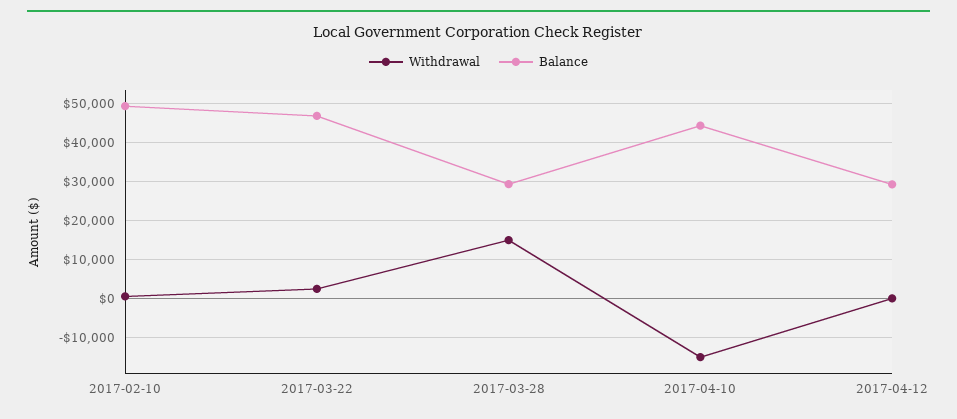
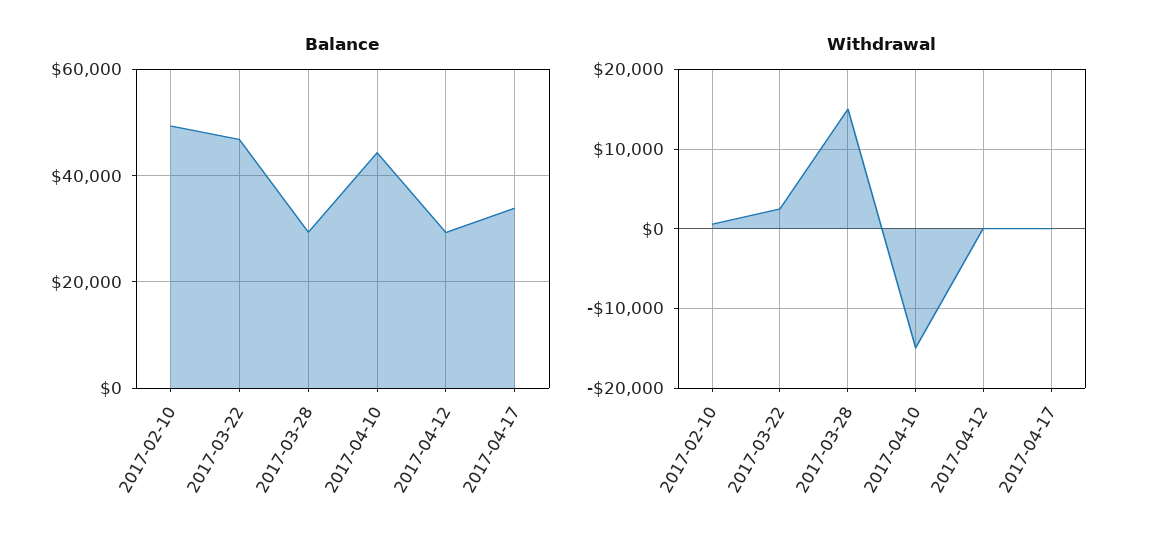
Balance, 2017-04-17: none -> 34000
Withdrawal, 2017-04-17: none -> 0

